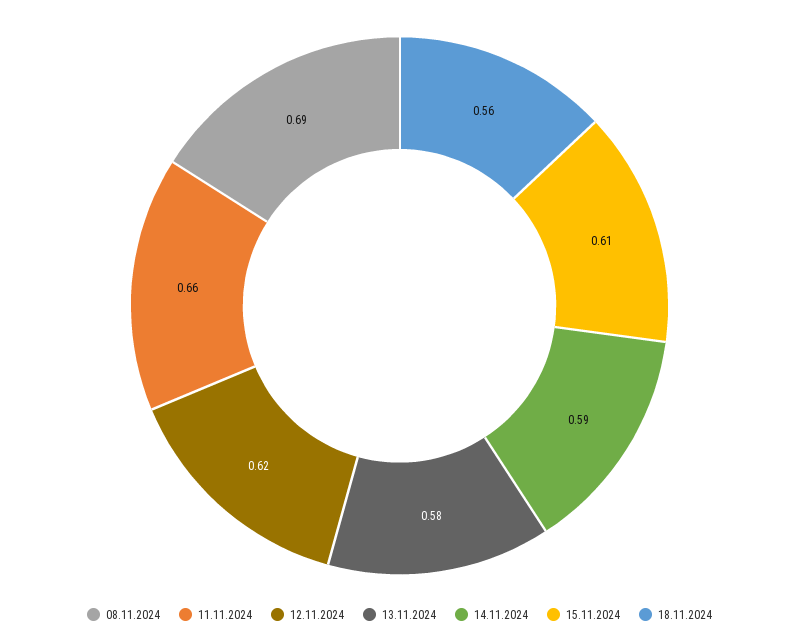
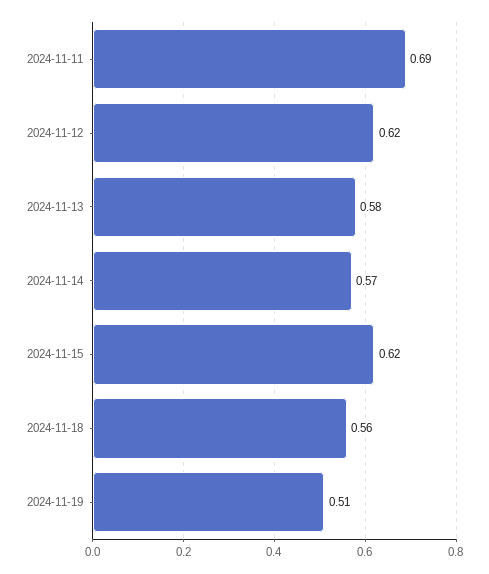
08.11.2024: 0.69 -> none
11.11.2024: 0.66 -> 0.69
14.11.2024: 0.59 -> 0.57
15.11.2024: 0.61 -> 0.62
2024-11-19: none -> 0.51

